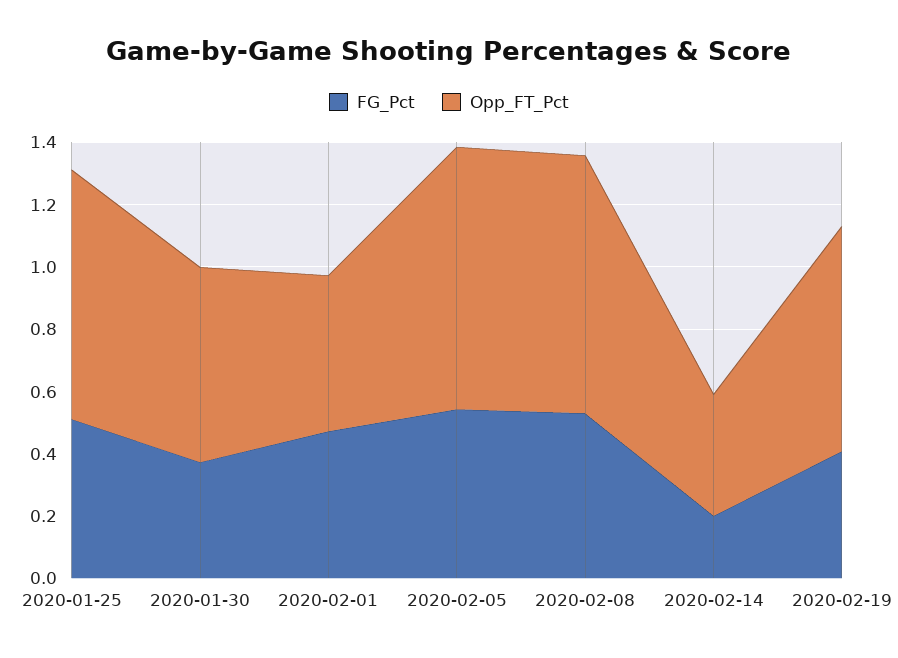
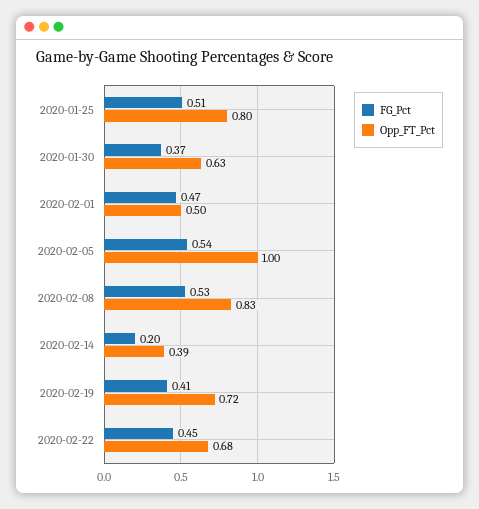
Opp_FT_Pct, 2020-02-05: 0.85 -> 1
FG_Pct, 2020-02-22: none -> 0.45
Opp_FT_Pct, 2020-02-22: none -> 0.68

